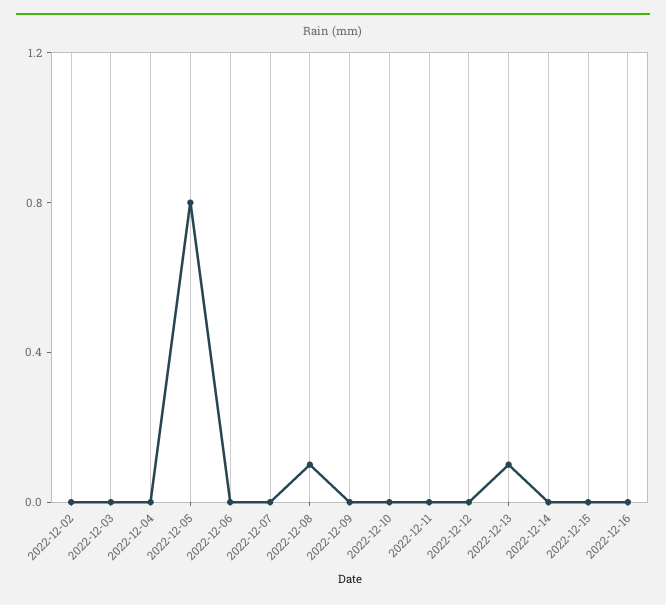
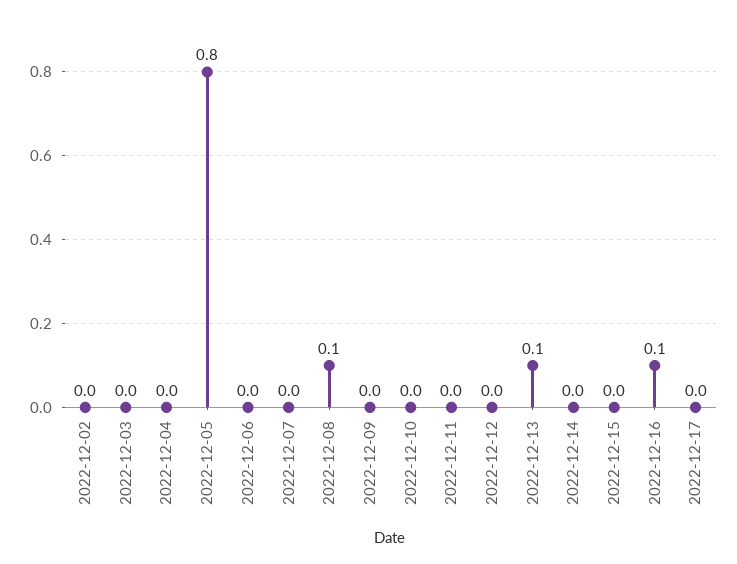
2022-12-16: 0 -> 0.1
2022-12-17: none -> 0

